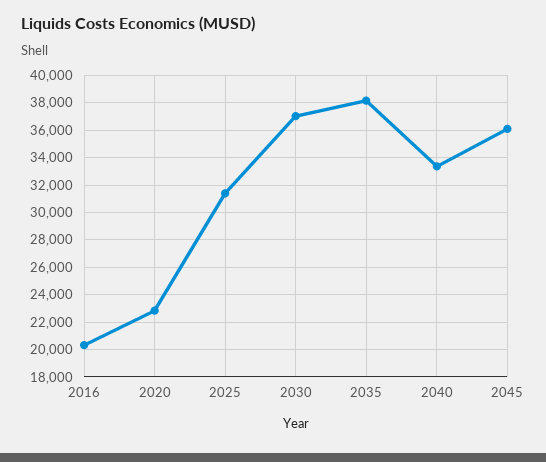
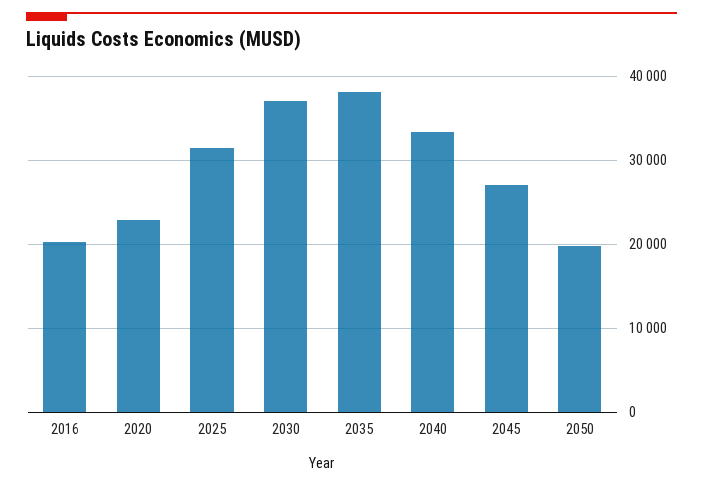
2045: 36000 -> 27000
2050: none -> 20000

